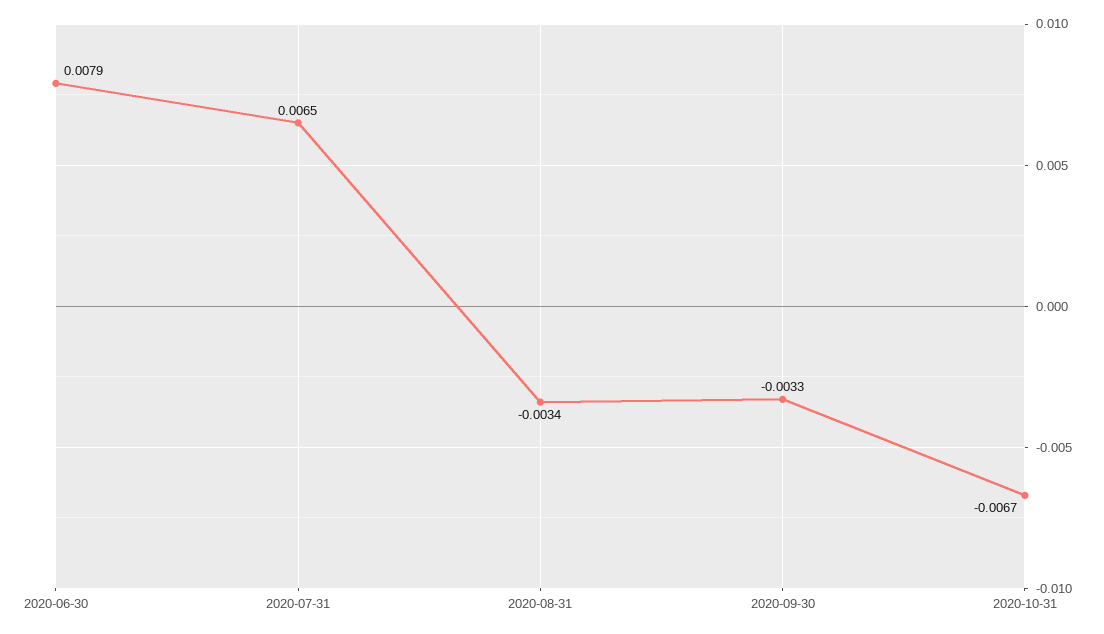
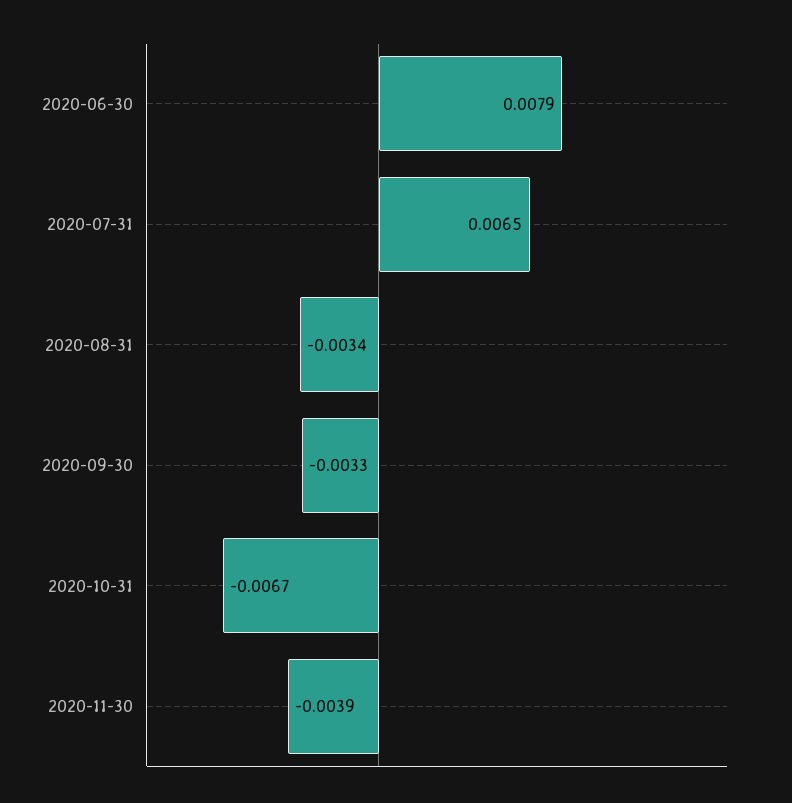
2020-11-30: none -> -0.0039

